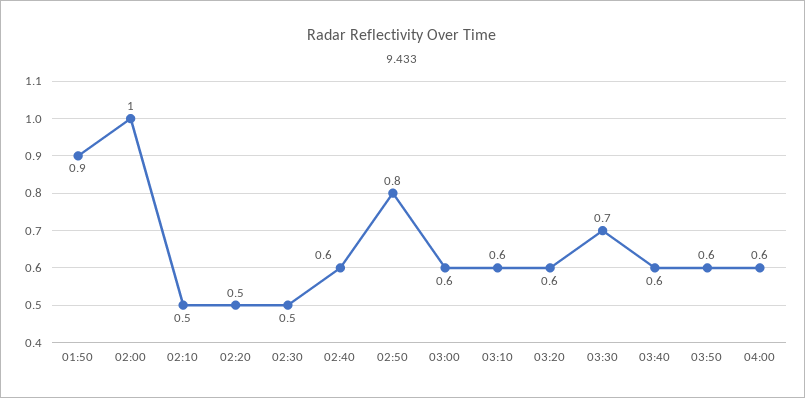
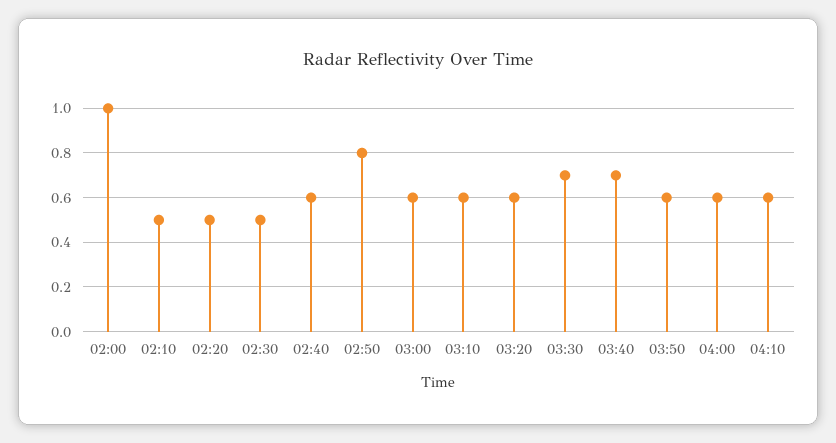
01:50: 0.9 -> none
03:40: 0.6 -> 0.7
04:10: none -> 0.6

